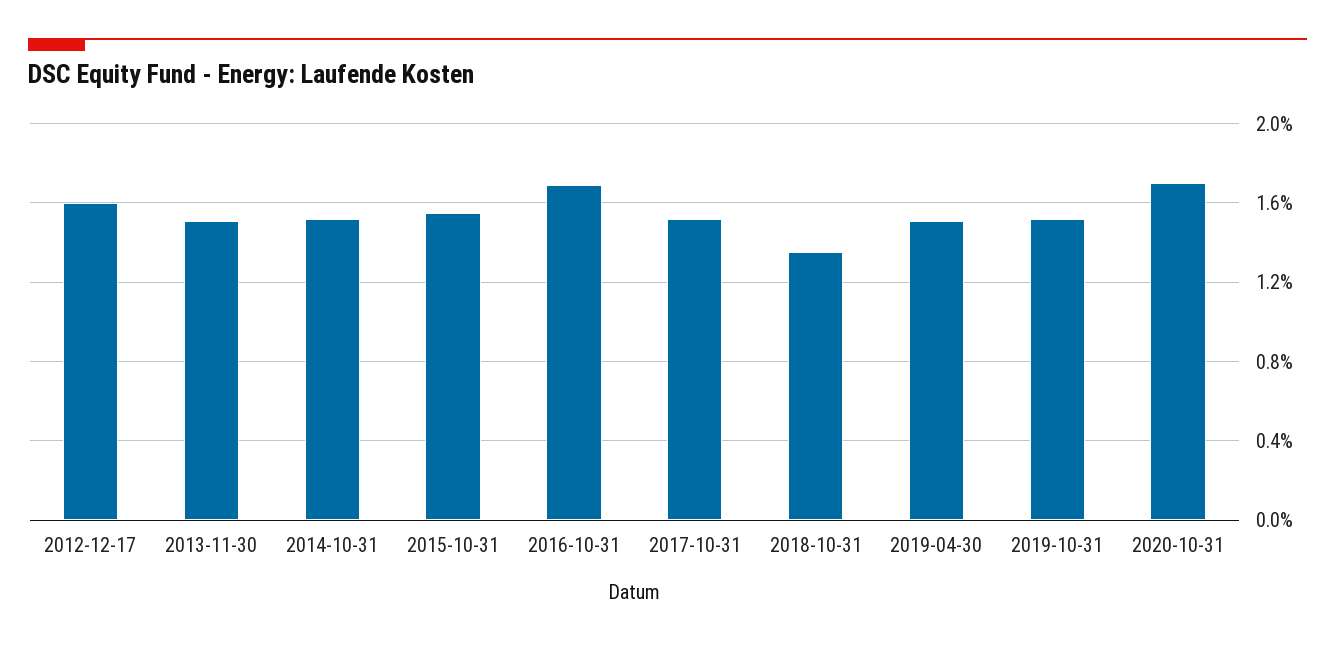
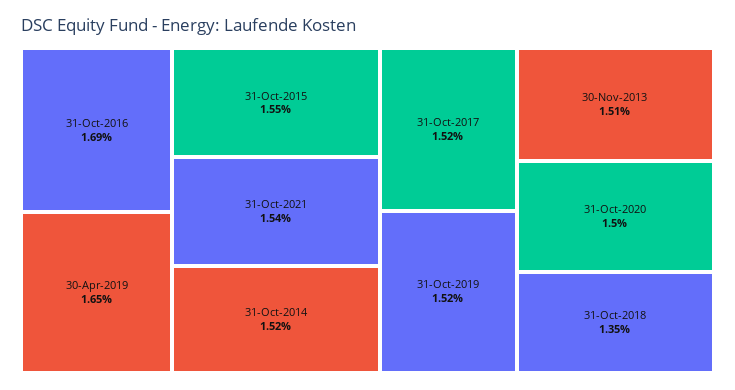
2012-12-17: 1.6 -> none
2019-04-30: 1.5 -> 1.65
2020-10-31: 1.7 -> 1.5
31-Oct-2021: none -> 1.54

